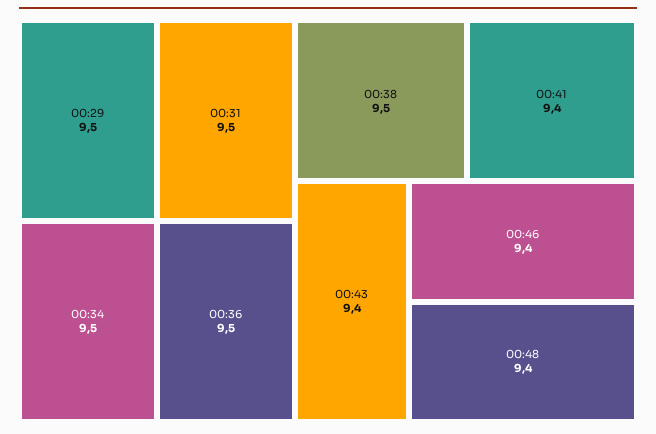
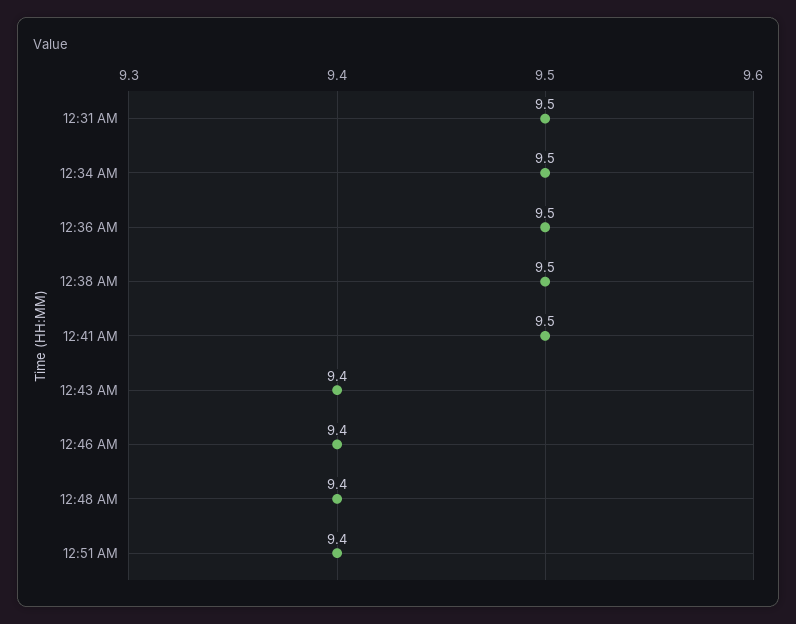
00:29: 9.5 -> none
00:41: 9.4 -> 9.5
12:51 AM: none -> 9.4

